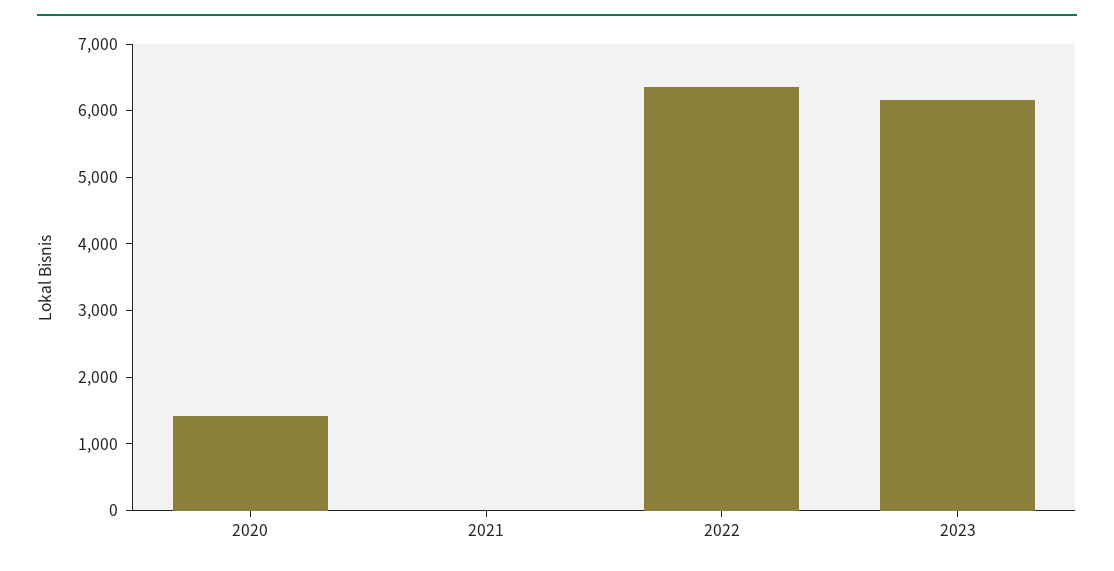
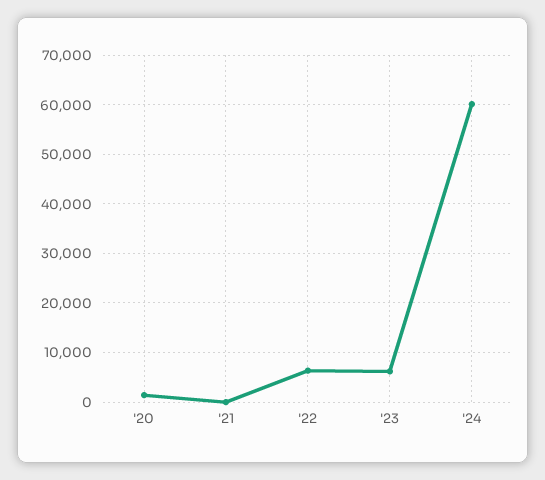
'24: none -> 60000

